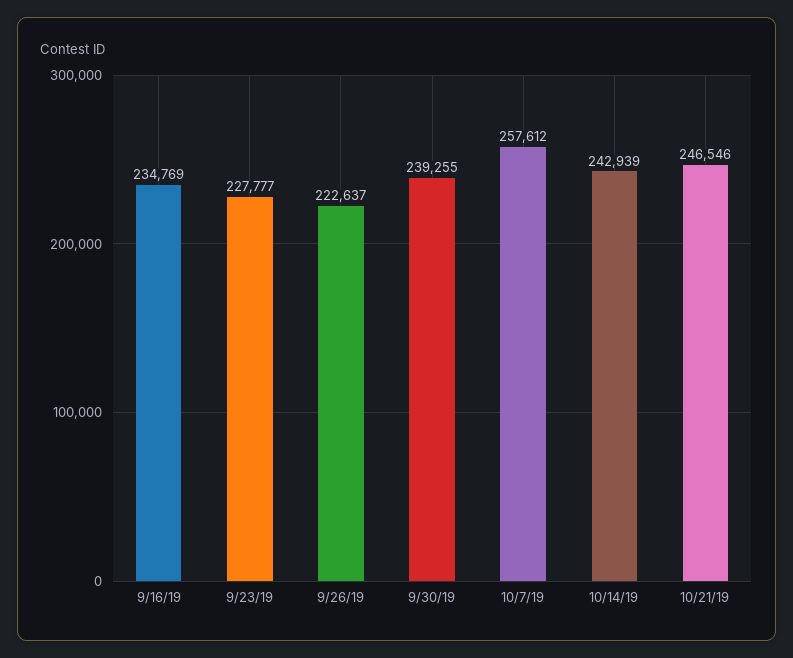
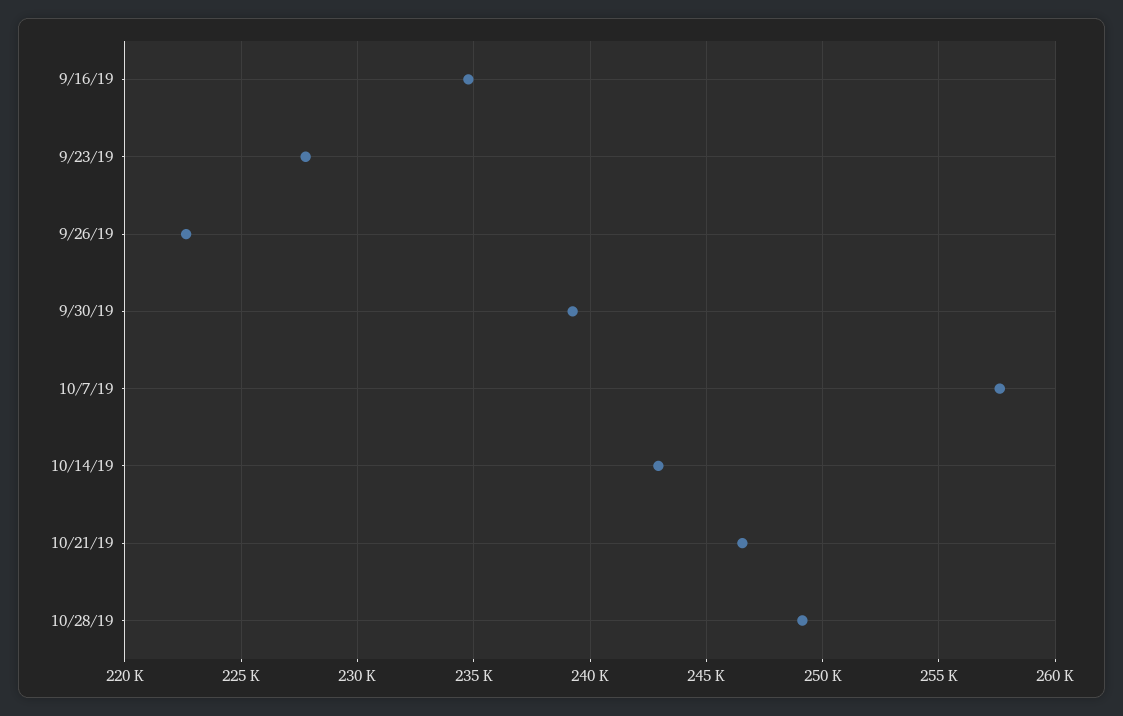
10/28/19: none -> 249000

